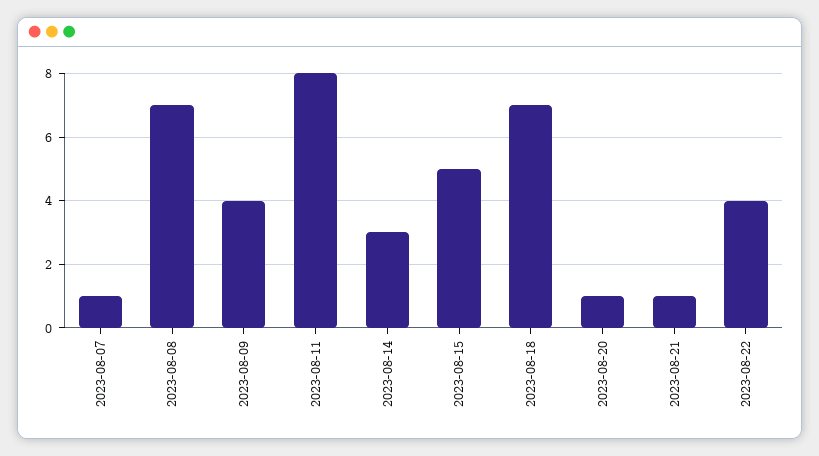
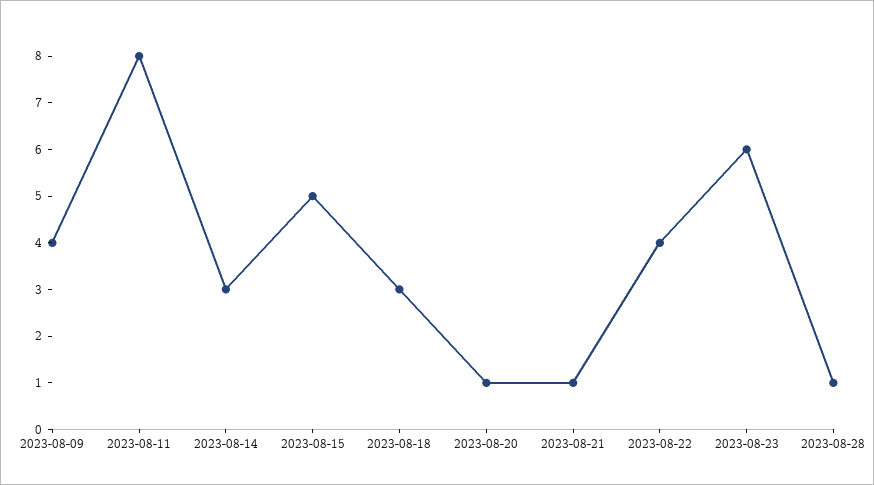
2023-08-07: 1 -> none
2023-08-08: 7 -> none
2023-08-18: 7 -> 3
2023-08-23: none -> 6
2023-08-28: none -> 1

